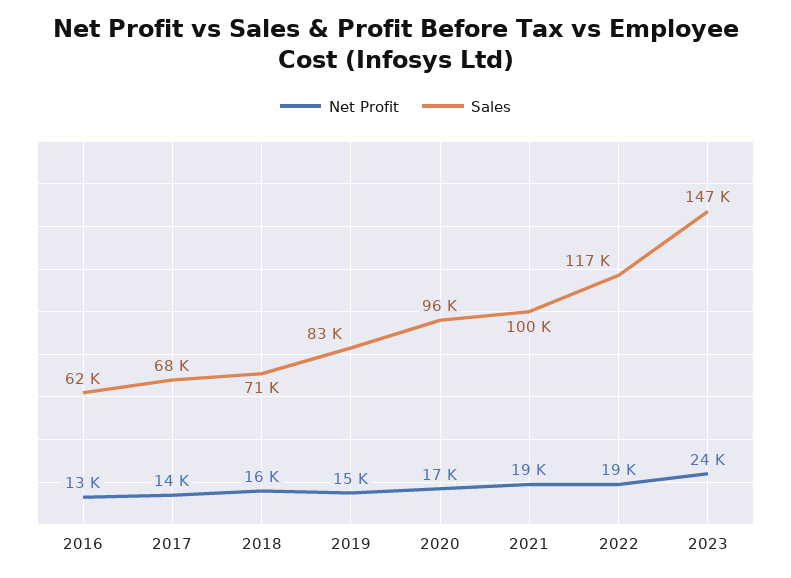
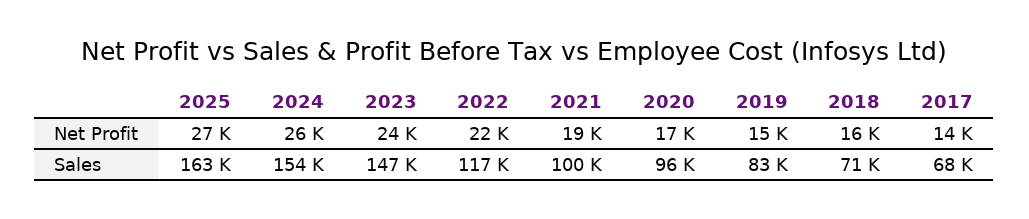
Net Profit, 2016: 13000 -> none
Sales, 2016: 62000 -> none
Net Profit, 2022: 19000 -> 22000
Net Profit, 2025: none -> 27000
Net Profit, 2024: none -> 26000
Sales, 2025: none -> 163000
Sales, 2024: none -> 154000

